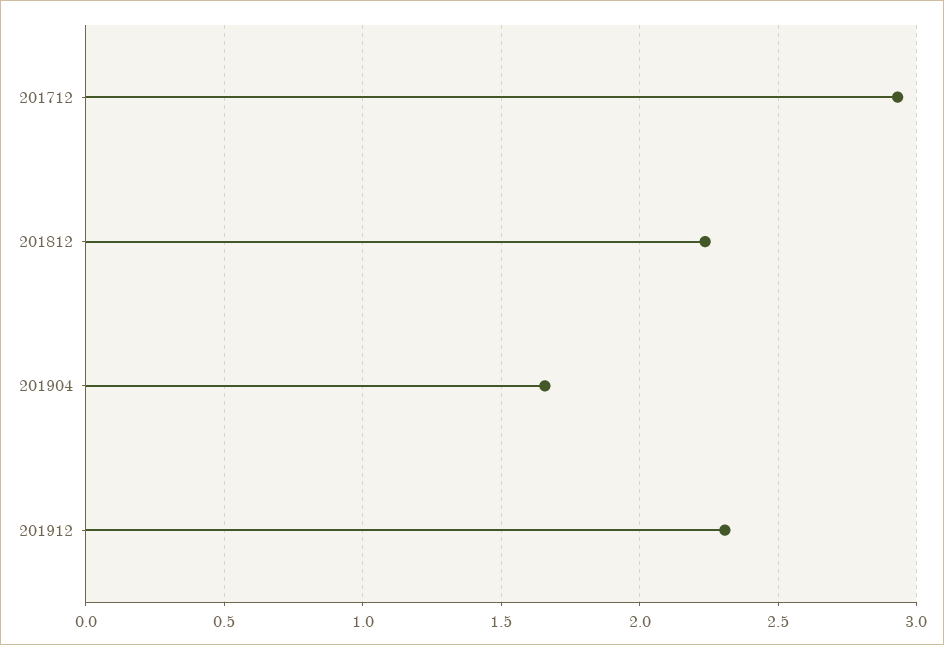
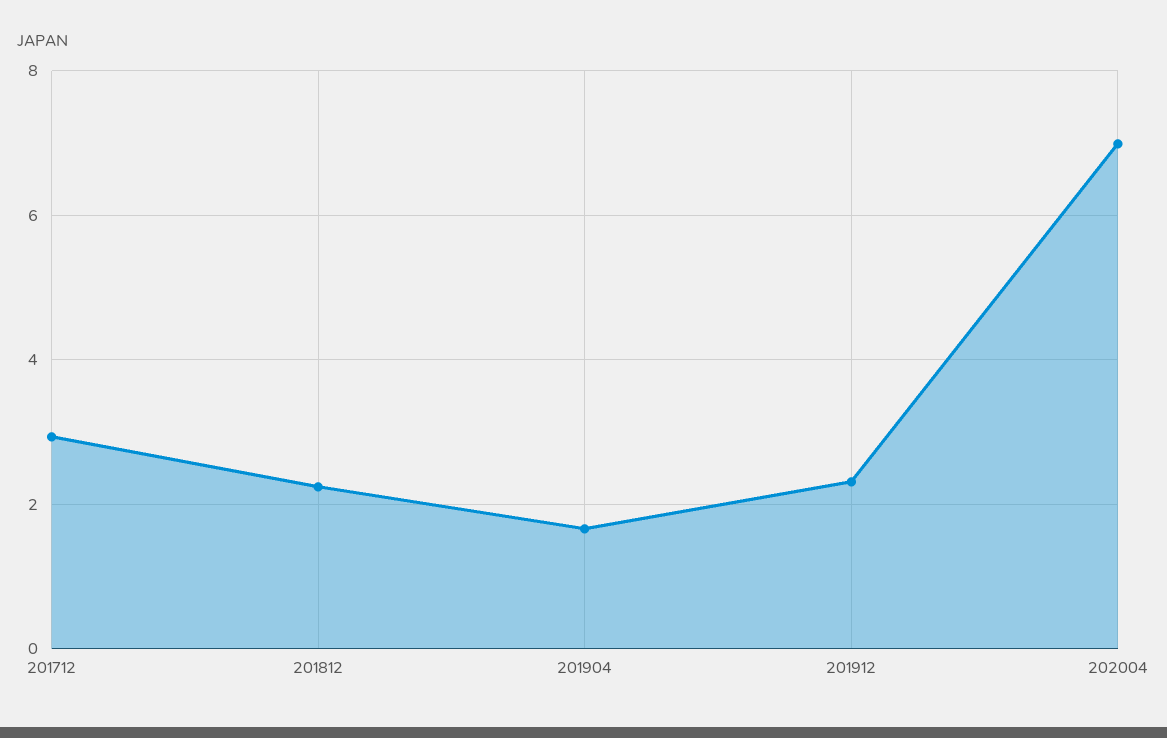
202004: none -> 7

